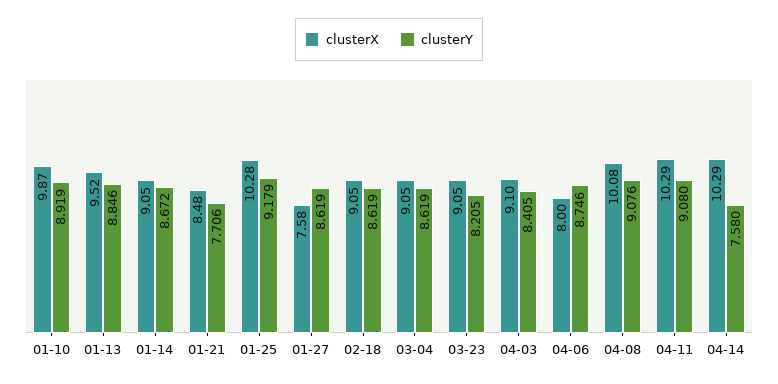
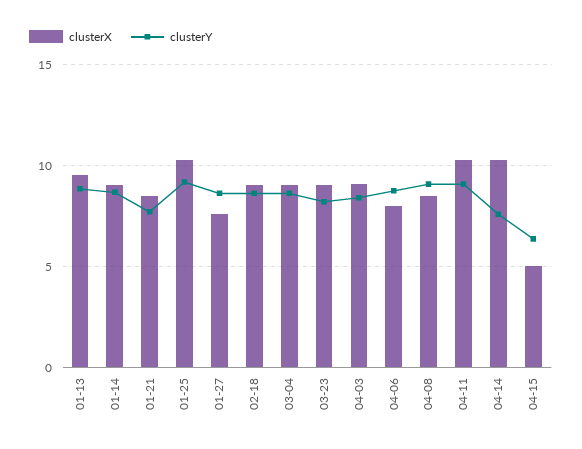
clusterX, 01-10: 9.87 -> none
clusterY, 01-10: 8.919 -> none
clusterX, 04-08: 10.08 -> 8.5
clusterX, 04-15: none -> 5
clusterY, 04-15: none -> 6.5

